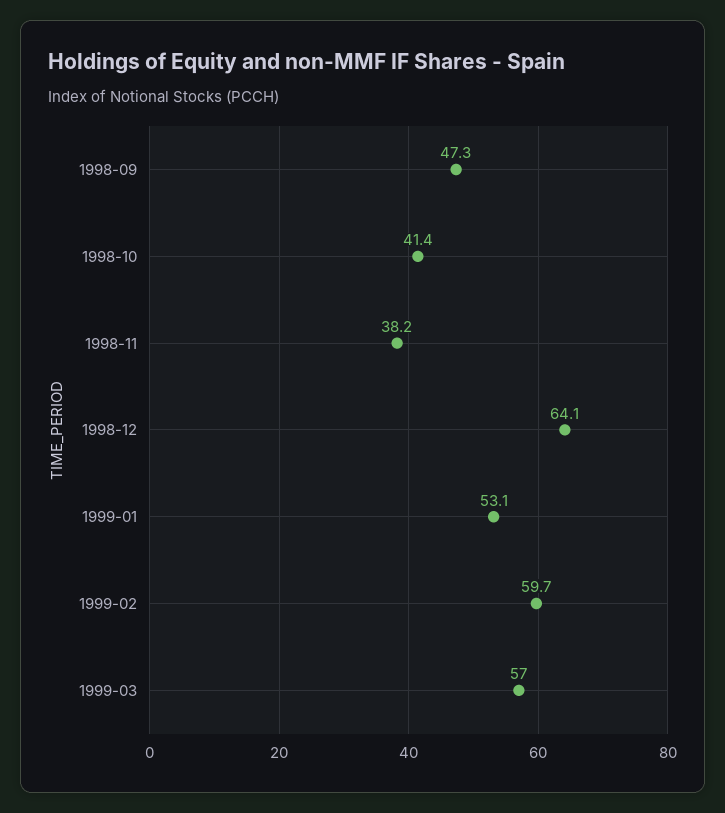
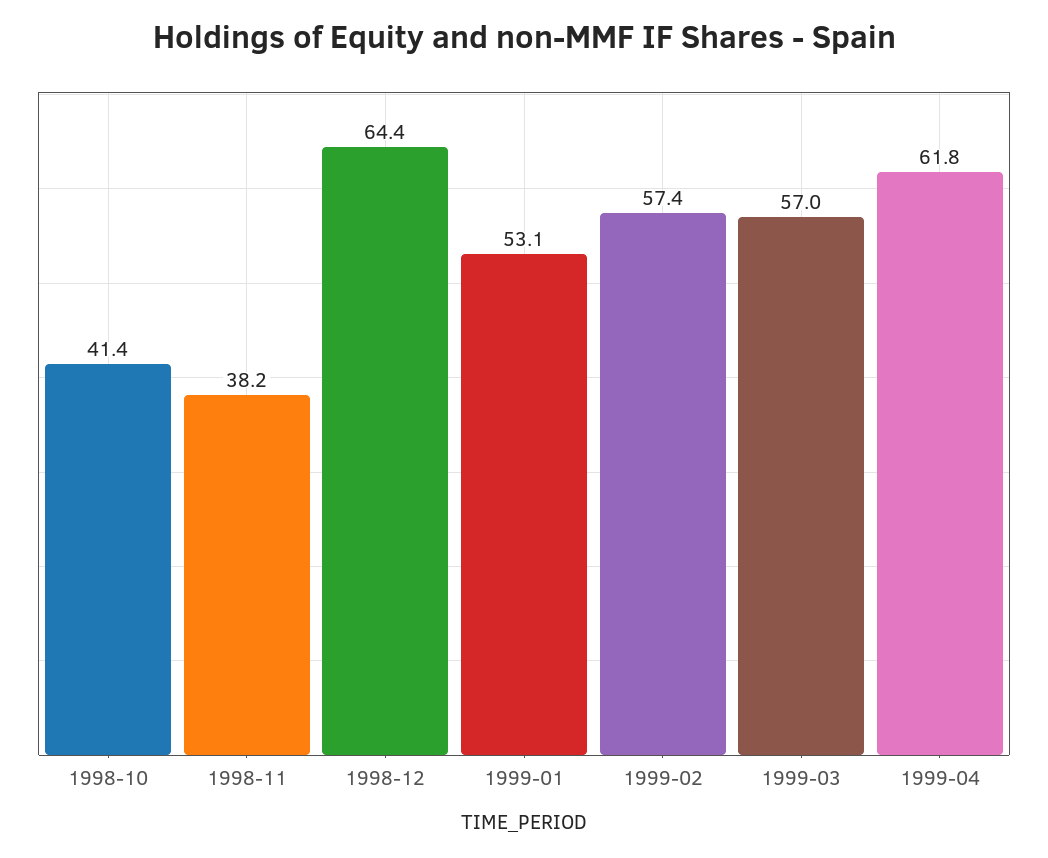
1998-09: 47.3 -> none
1998-12: 64.1 -> 64.4
1999-02: 59.7 -> 57.4
1999-04: none -> 61.8

